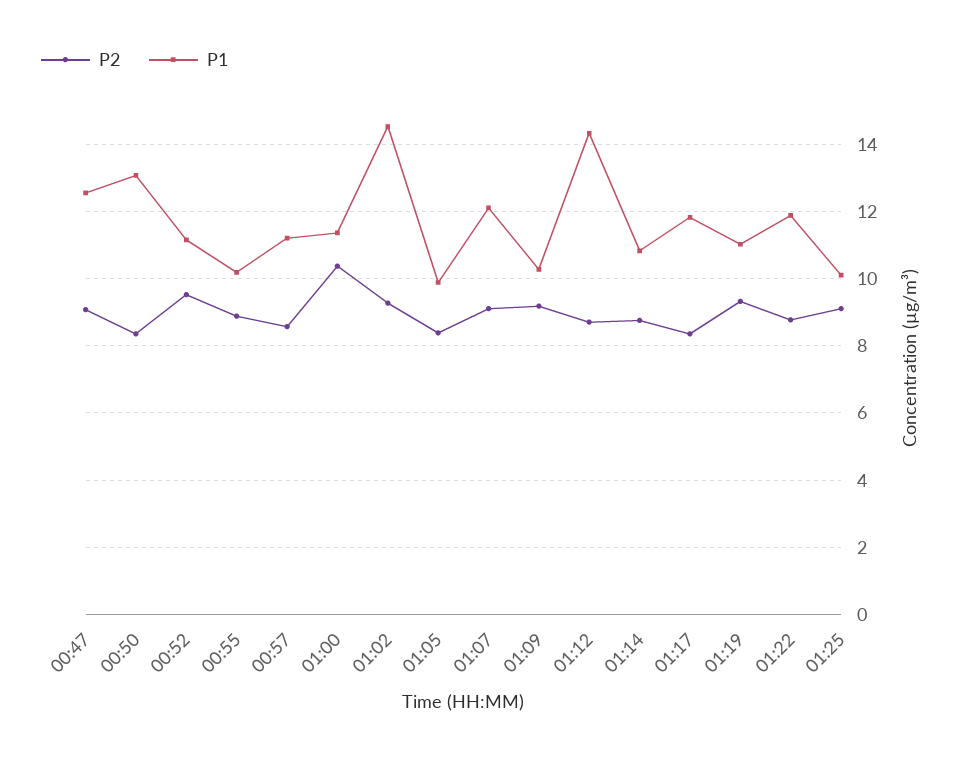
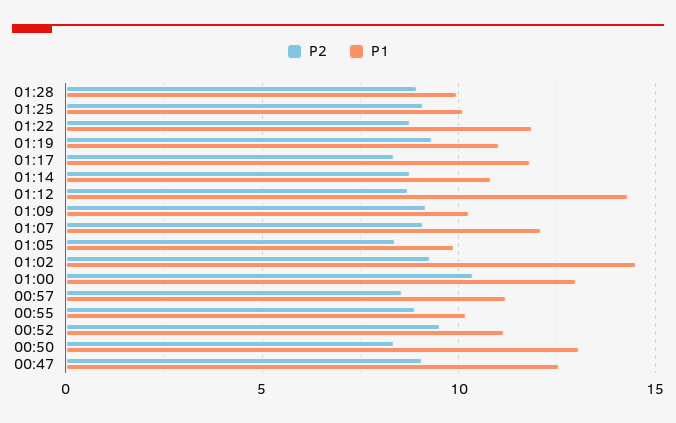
P1, 01:00: 11.4 -> 13
P2, 01:28: none -> 9
P1, 01:28: none -> 10

